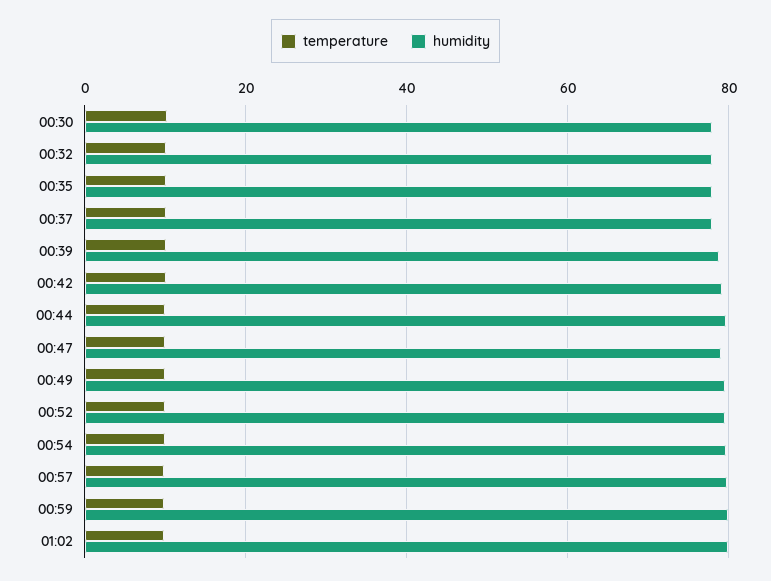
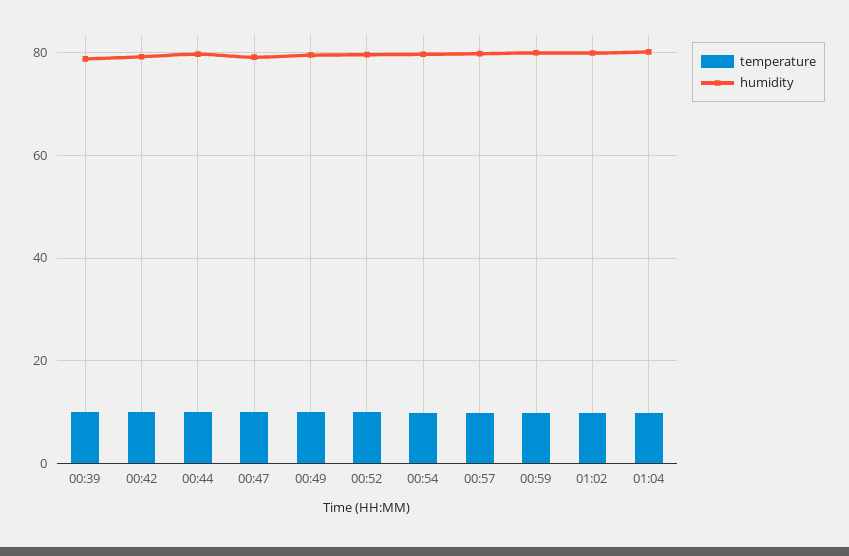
temperature, 00:30: 10 -> none
humidity, 00:30: 78 -> none
temperature, 00:32: 10 -> none
humidity, 00:32: 78 -> none
temperature, 00:35: 10 -> none
humidity, 00:35: 78 -> none
temperature, 00:37: 10 -> none
humidity, 00:37: 78 -> none
temperature, 01:04: none -> 10
humidity, 01:04: none -> 80

